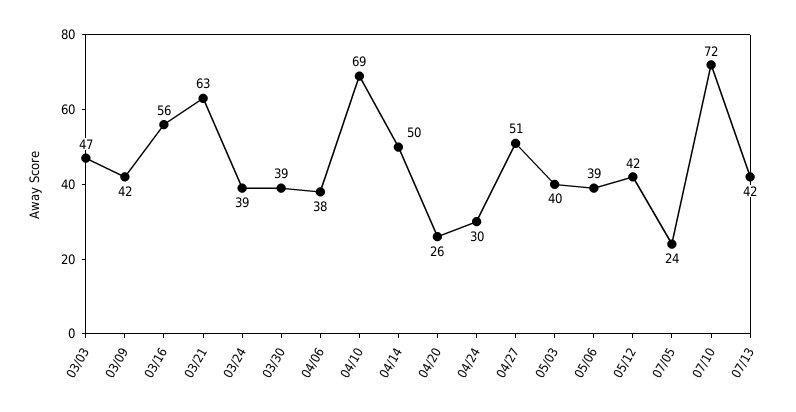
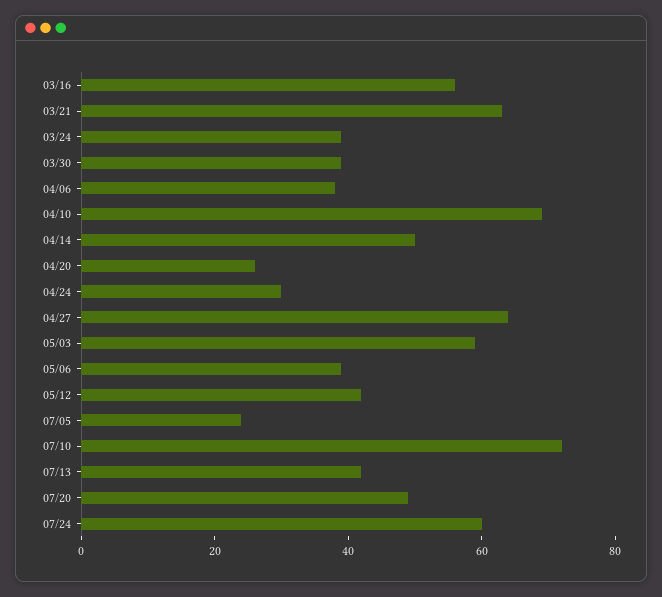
03/03: 47 -> none
03/09: 42 -> none
04/27: 51 -> 65
05/03: 40 -> 60
07/20: none -> 50
07/24: none -> 60

